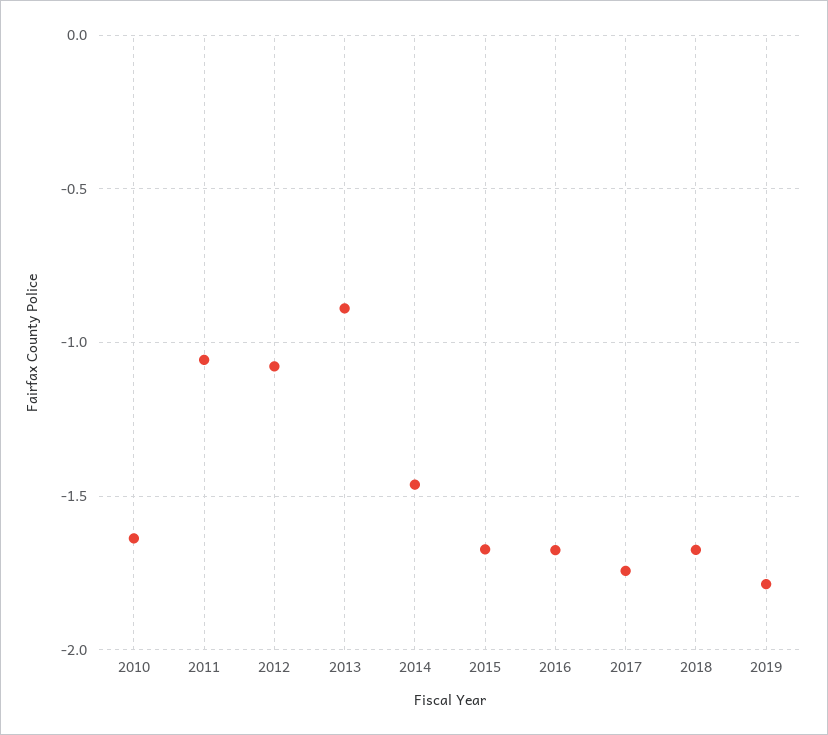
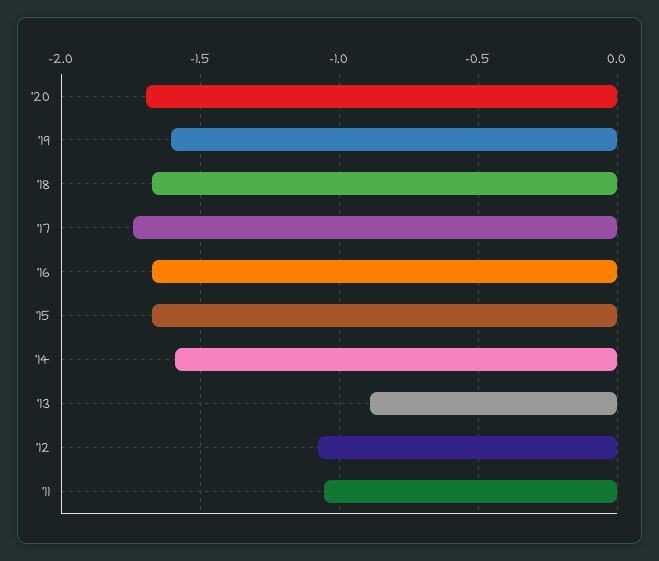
2010: -1.65 -> none
2014: -1.45 -> -1.6
2019: -1.8 -> -1.6
'20: none -> -1.7

